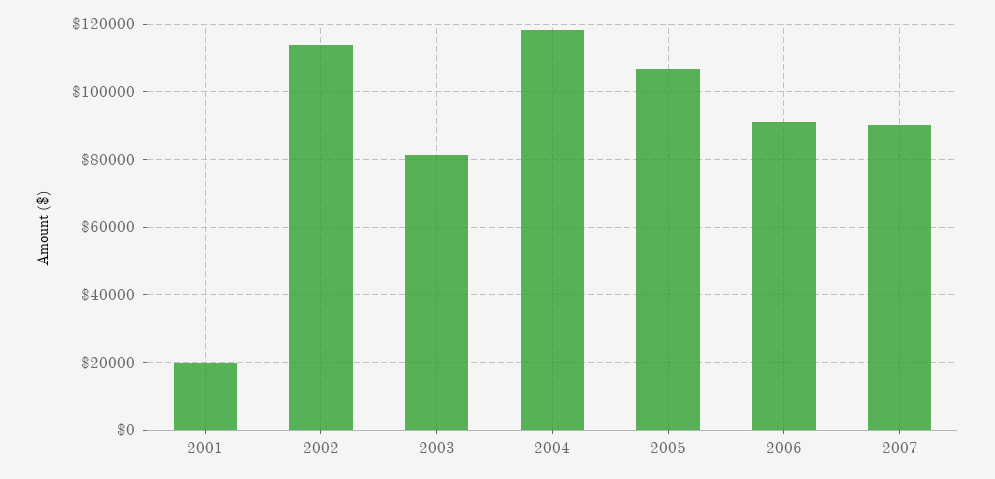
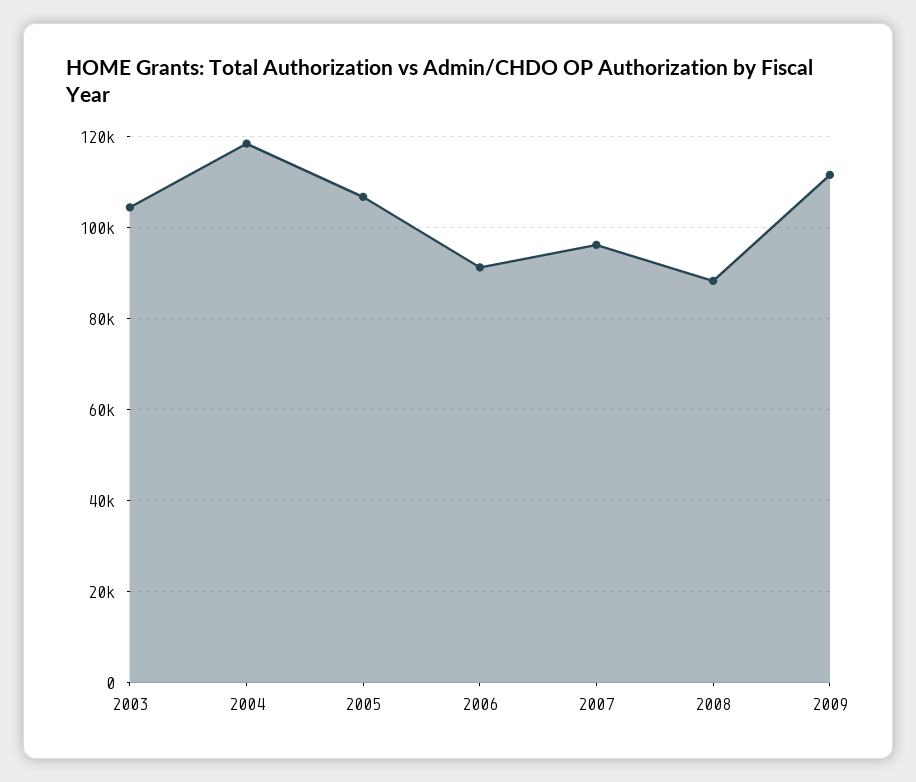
2001: 20000 -> none
2002: 114000 -> none
2003: 82000 -> 104000
2007: 90000 -> 96000
2008: none -> 88000
2009: none -> 112000

